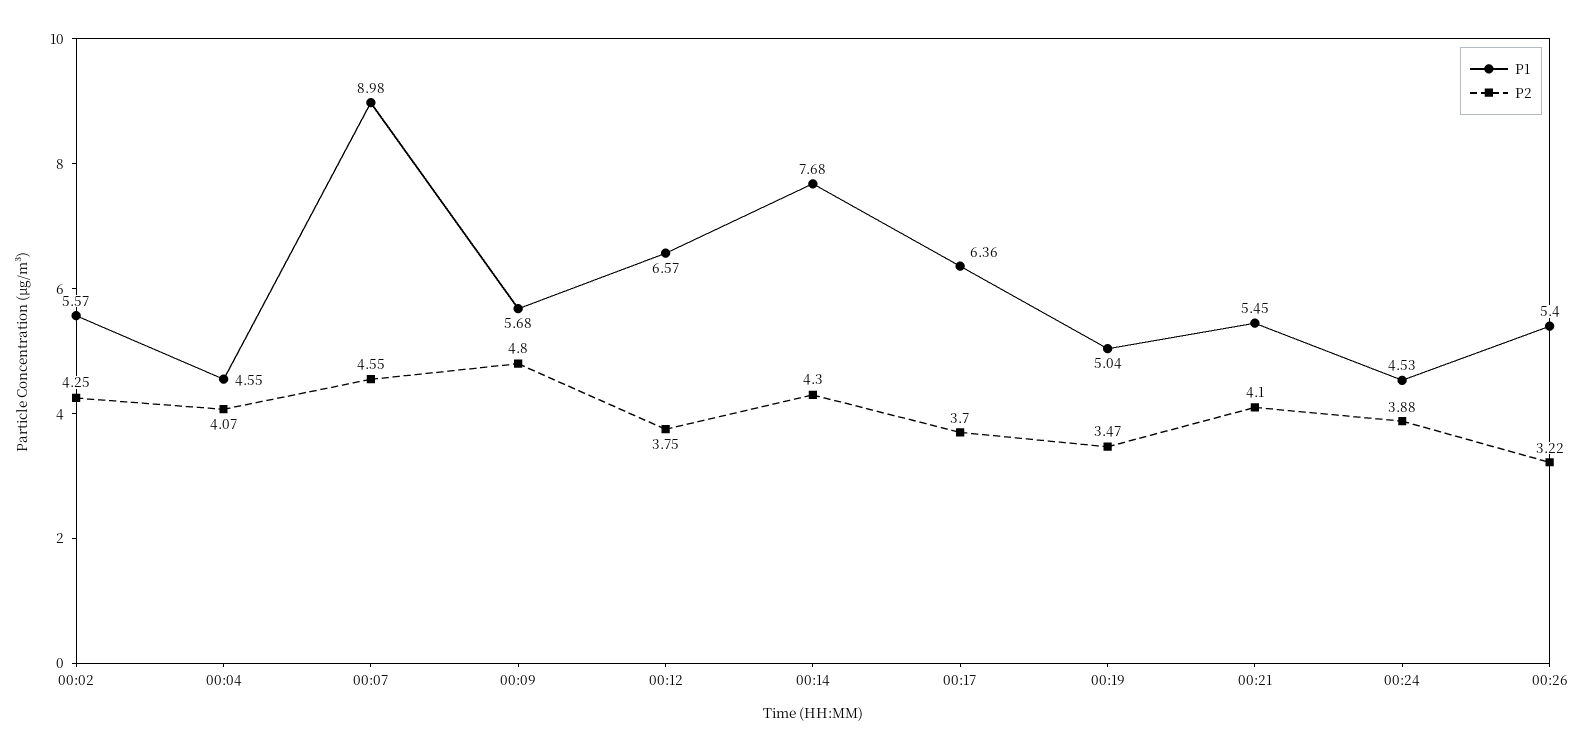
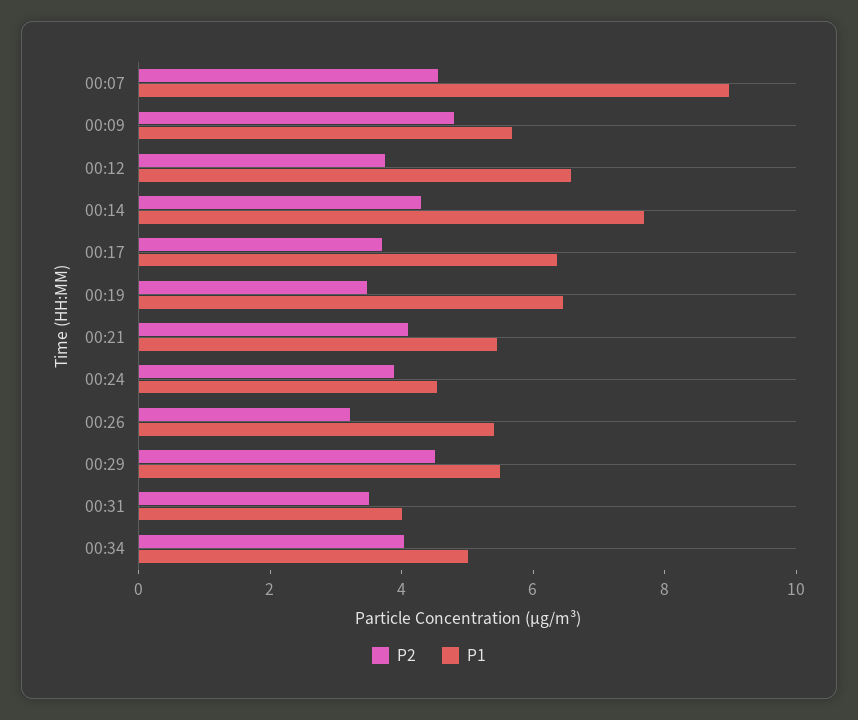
P1, 00:02: 5.57 -> none
P2, 00:02: 4.25 -> none
P1, 00:04: 4.55 -> none
P2, 00:04: 4.07 -> none
P1, 00:19: 5.04 -> 6.5
P2, 00:29: none -> 4.5
P1, 00:29: none -> 5.5
P2, 00:31: none -> 3.5
P1, 00:31: none -> 4
P2, 00:34: none -> 4
P1, 00:34: none -> 5

